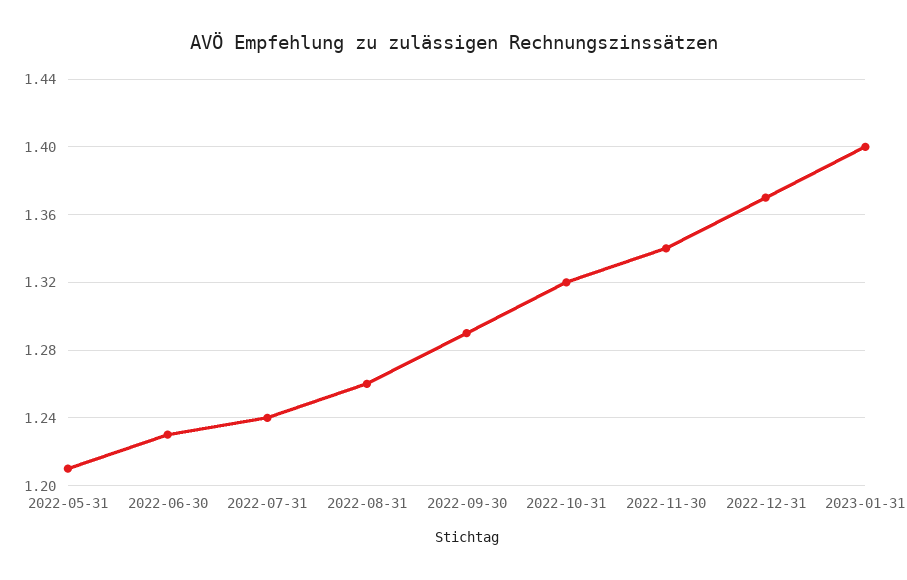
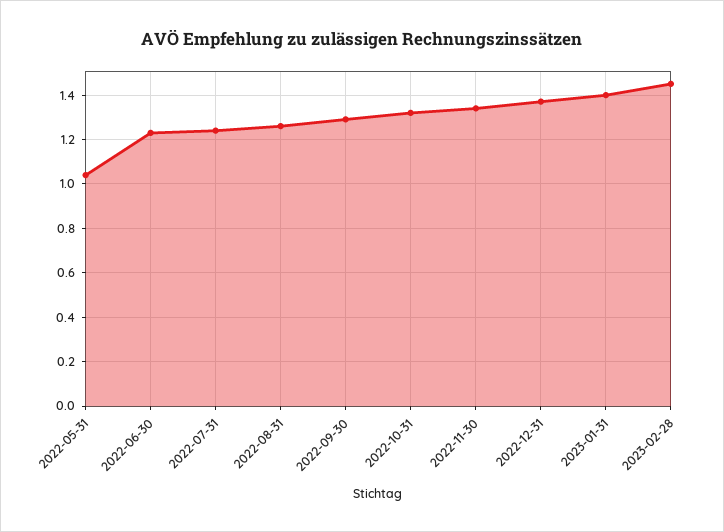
2022-05-31: 1.21 -> 1.05
2023-02-28: none -> 1.45

